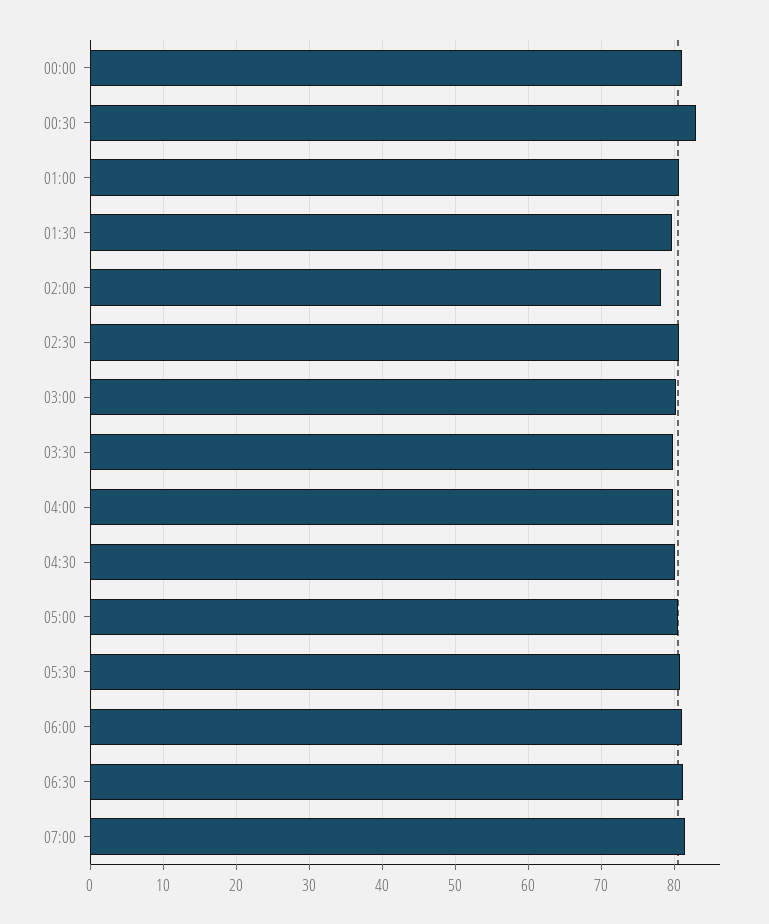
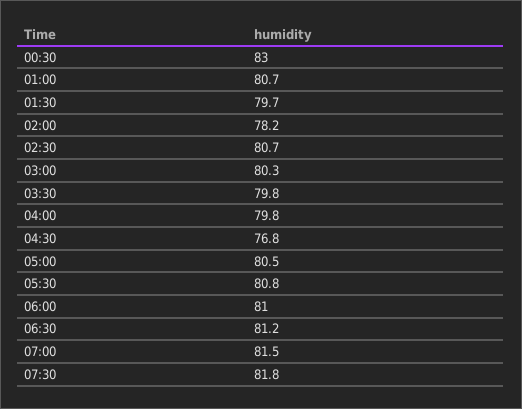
00:00: 81 -> none
04:30: 80 -> 76.8
07:30: none -> 81.8

